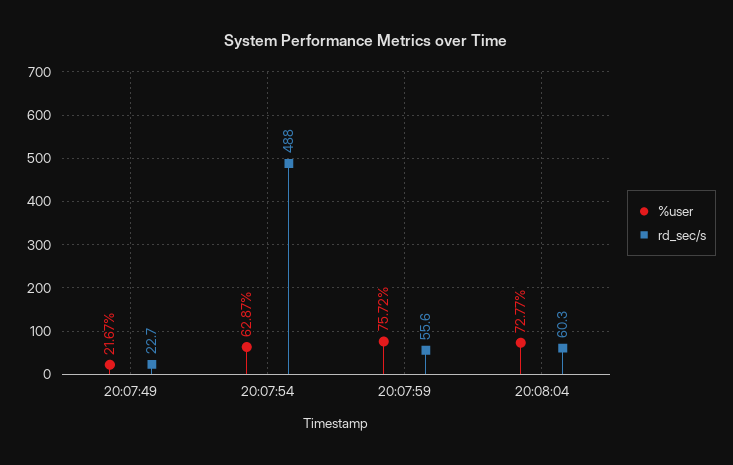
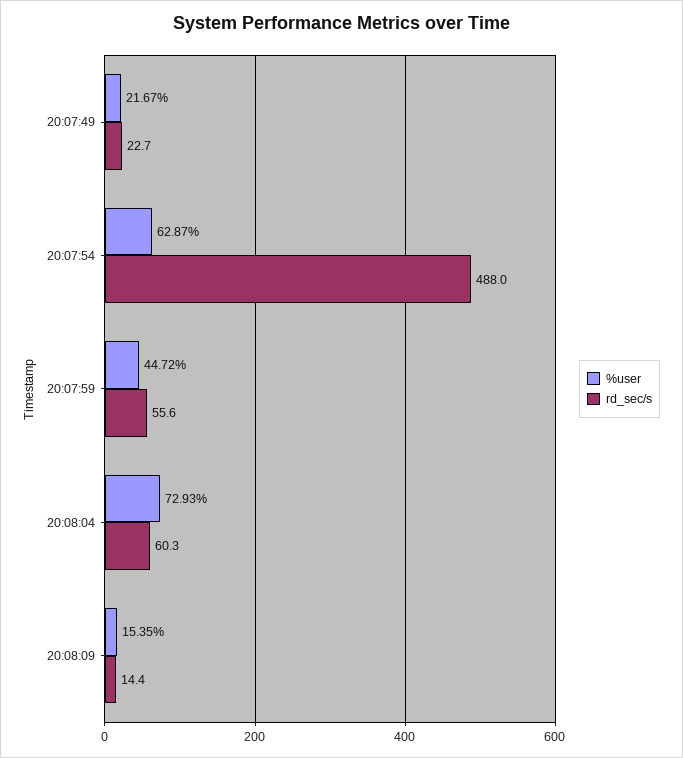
%user, 20:07:59: 75.72 -> 44.72
%user, 20:08:04: 72.77 -> 72.93
%user, 20:08:09: none -> 15.35
rd_sec/s, 20:08:09: none -> 14.4

